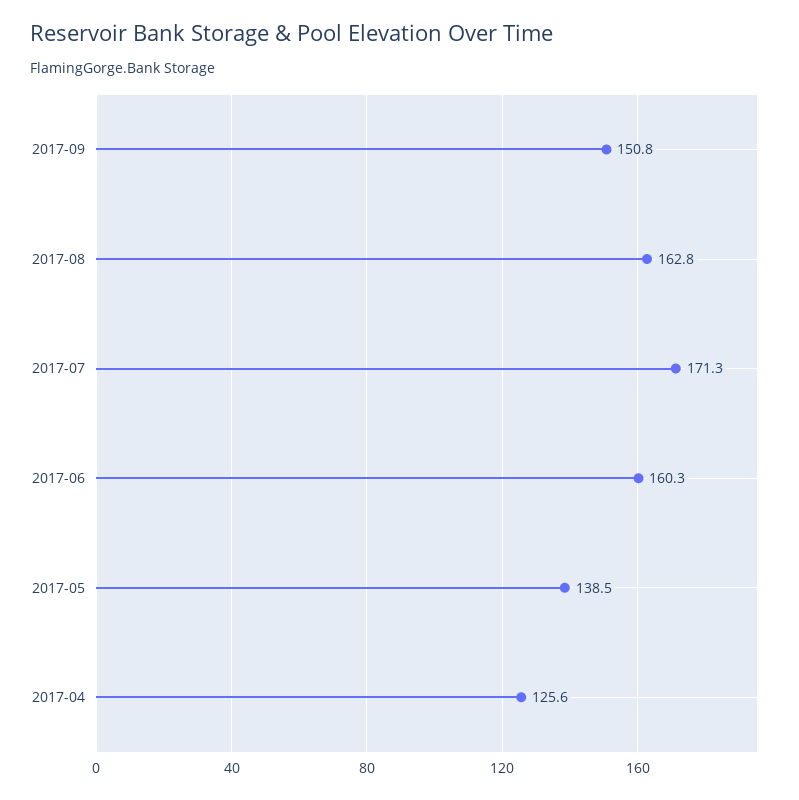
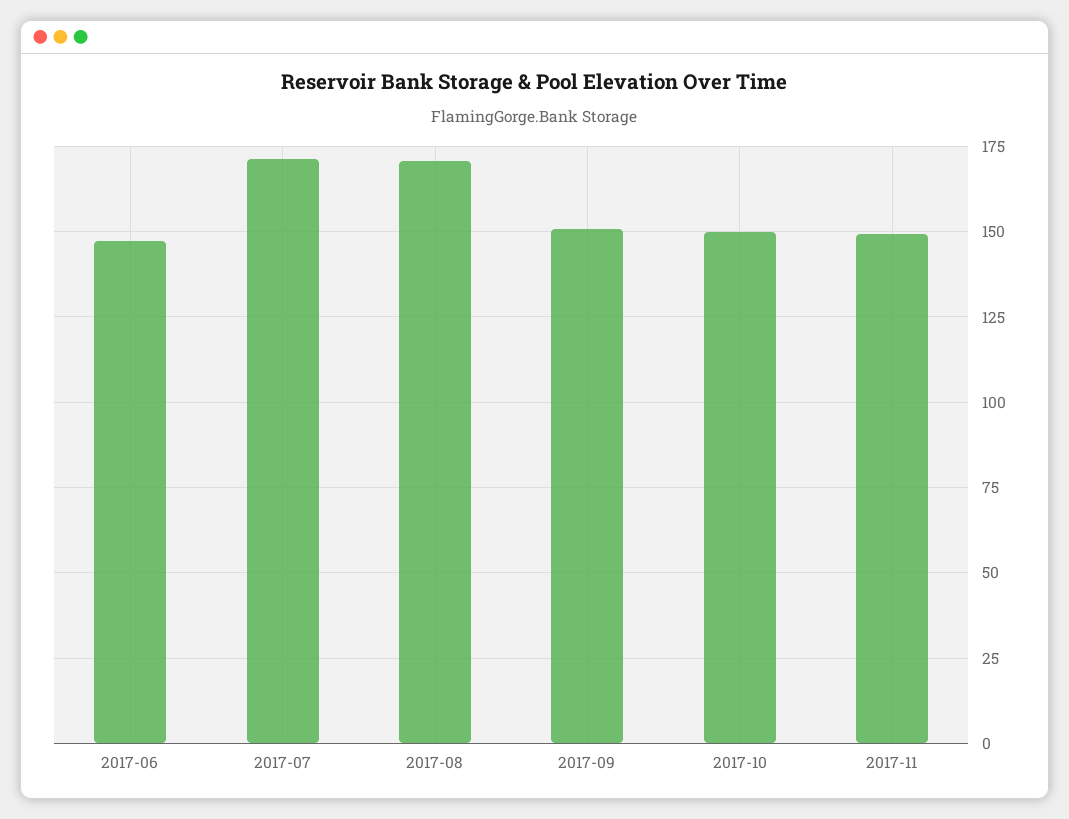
2017-08: 162.8 -> 170
2017-06: 160.3 -> 147.5
2017-05: 138.5 -> none
2017-04: 125.6 -> none
2017-10: none -> 150
2017-11: none -> 150

